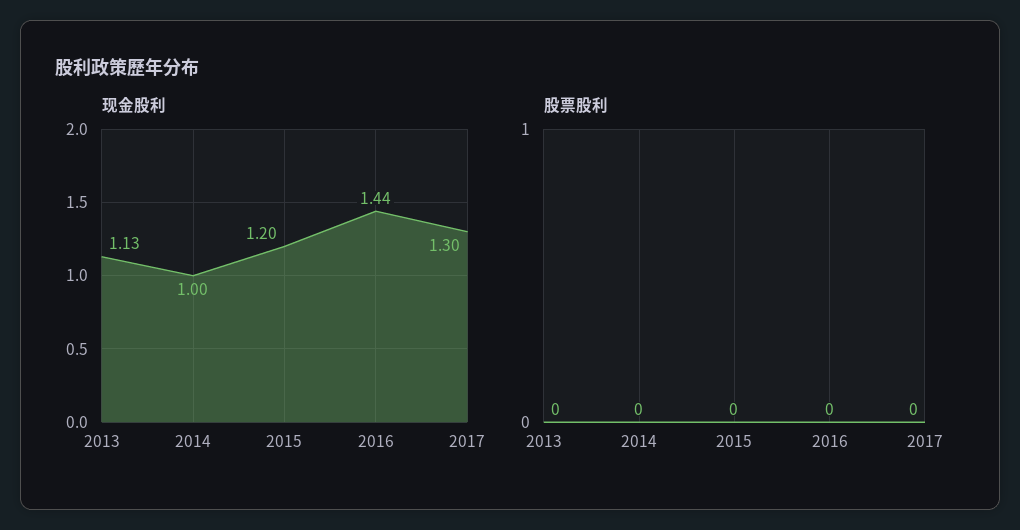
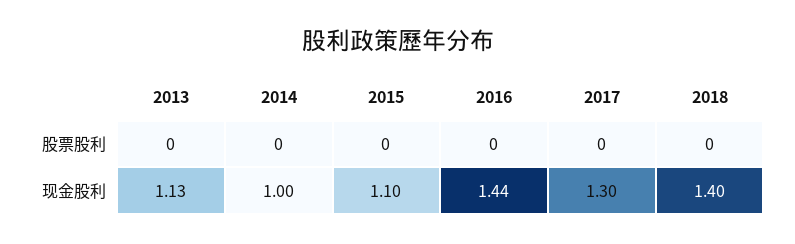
现金股利, 2015: 1.2 -> 1.1
股票股利, 2018: none -> 0
现金股利, 2018: none -> 1.4

